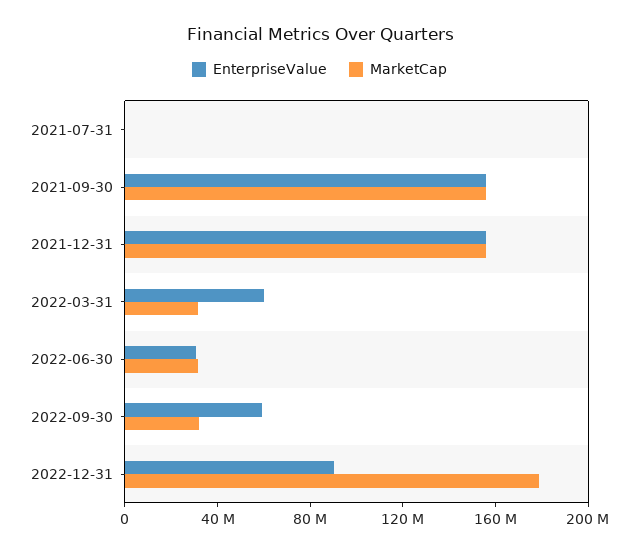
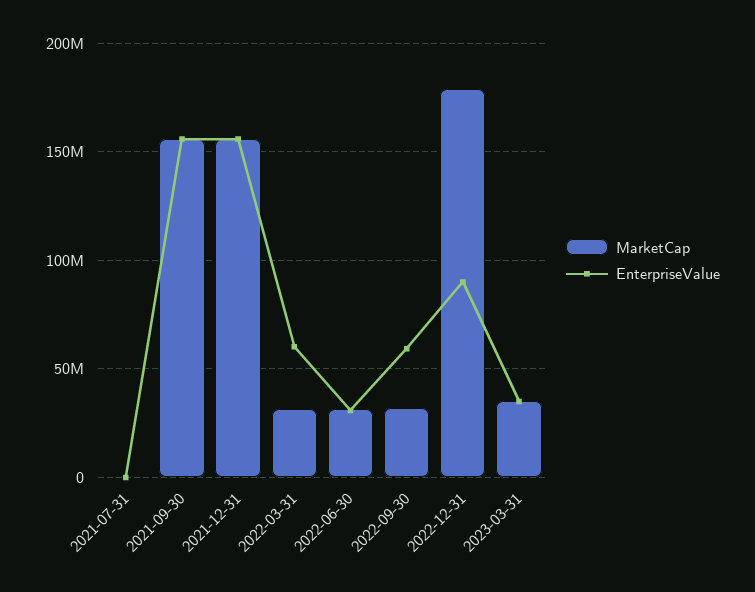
MarketCap, 2023-03-31: none -> 35000000
EnterpriseValue, 2023-03-31: none -> 35000000

